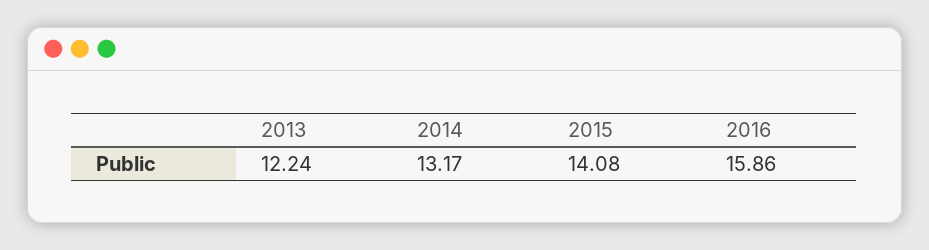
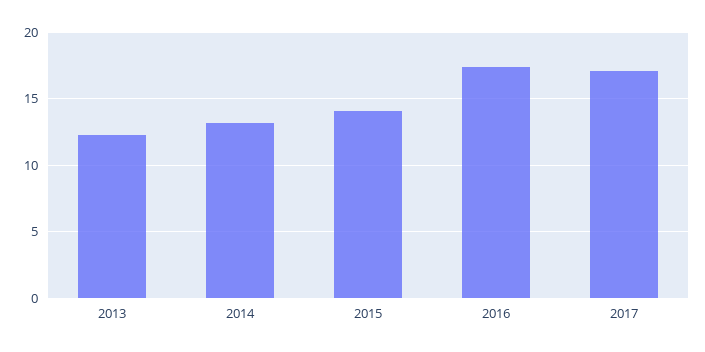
2016: 15.86 -> 17.5
2017: none -> 17

